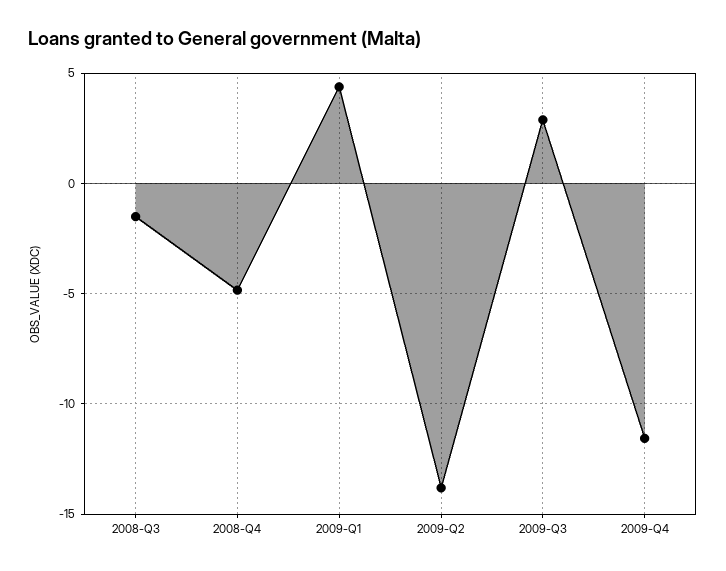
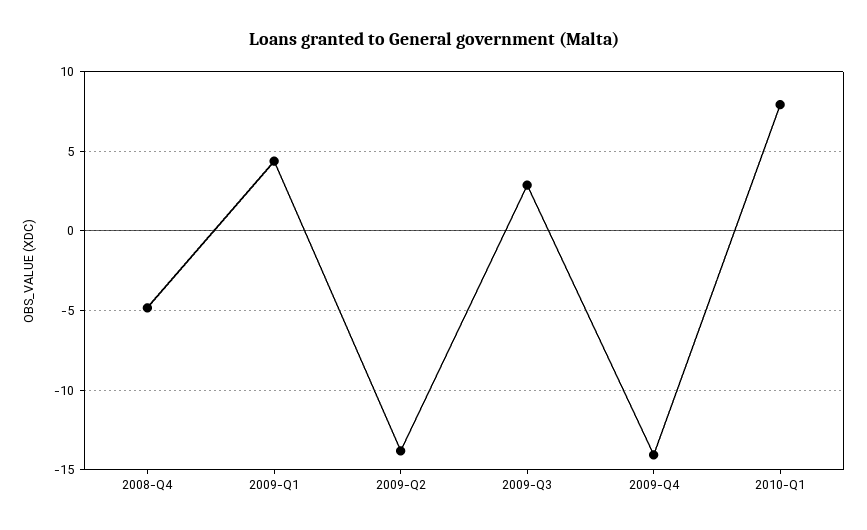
2008-Q3: -1.5 -> none
2009-Q4: -11.5 -> -14
2010-Q1: none -> 8

